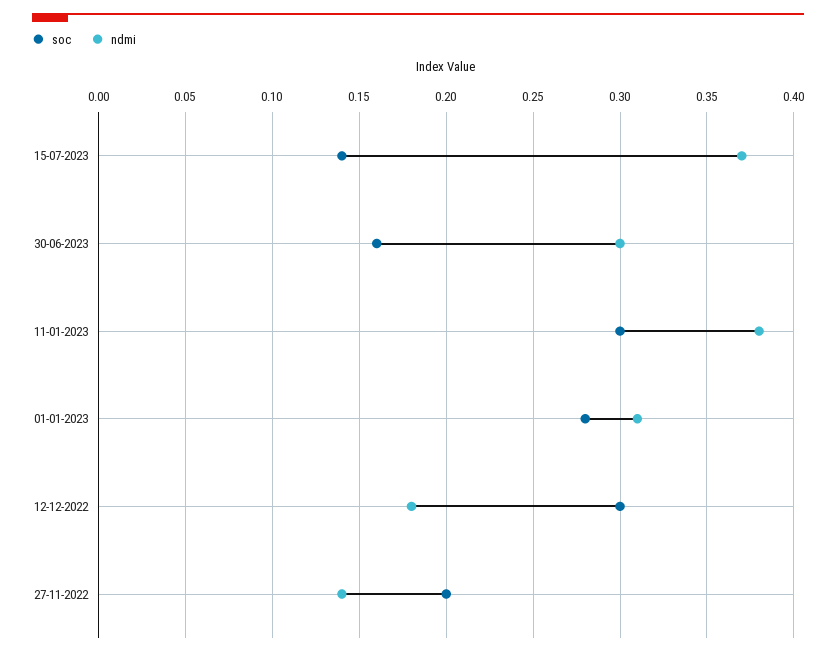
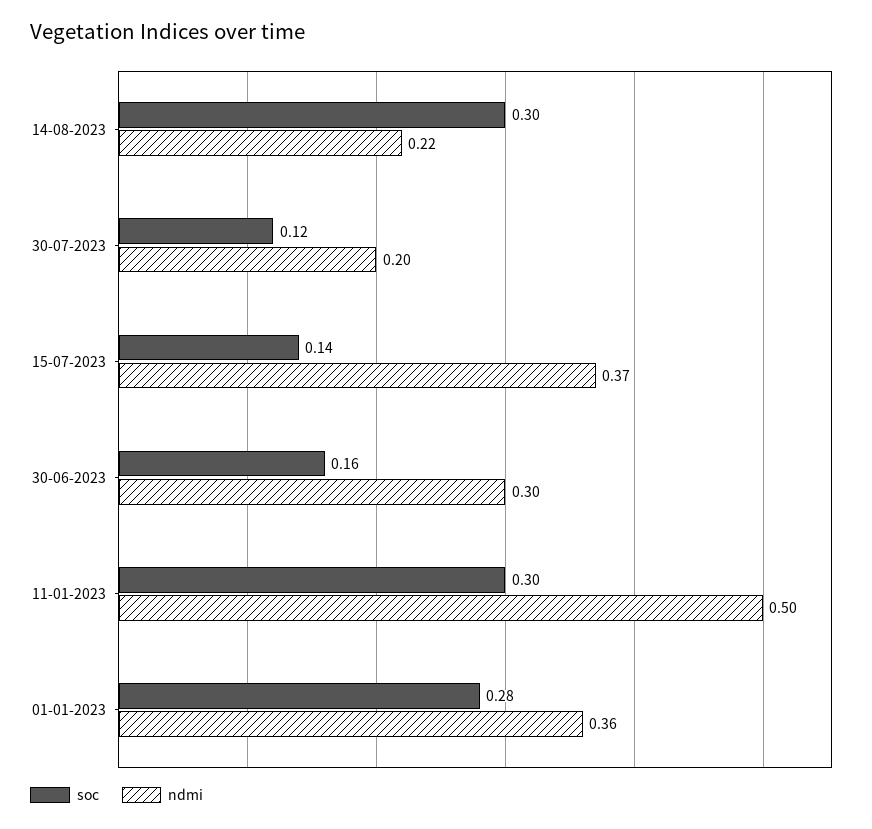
ndmi, 11-01-2023: 0.38 -> 0.5
ndmi, 01-01-2023: 0.31 -> 0.36
soc, 12-12-2022: 0.3 -> none
ndmi, 12-12-2022: 0.18 -> none
soc, 27-11-2022: 0.2 -> none
ndmi, 27-11-2022: 0.14 -> none
soc, 14-08-2023: none -> 0.3
ndmi, 14-08-2023: none -> 0.22
soc, 30-07-2023: none -> 0.12
ndmi, 30-07-2023: none -> 0.2

